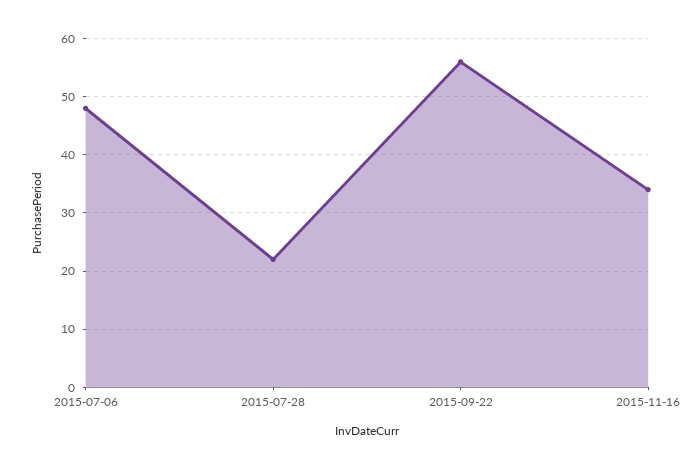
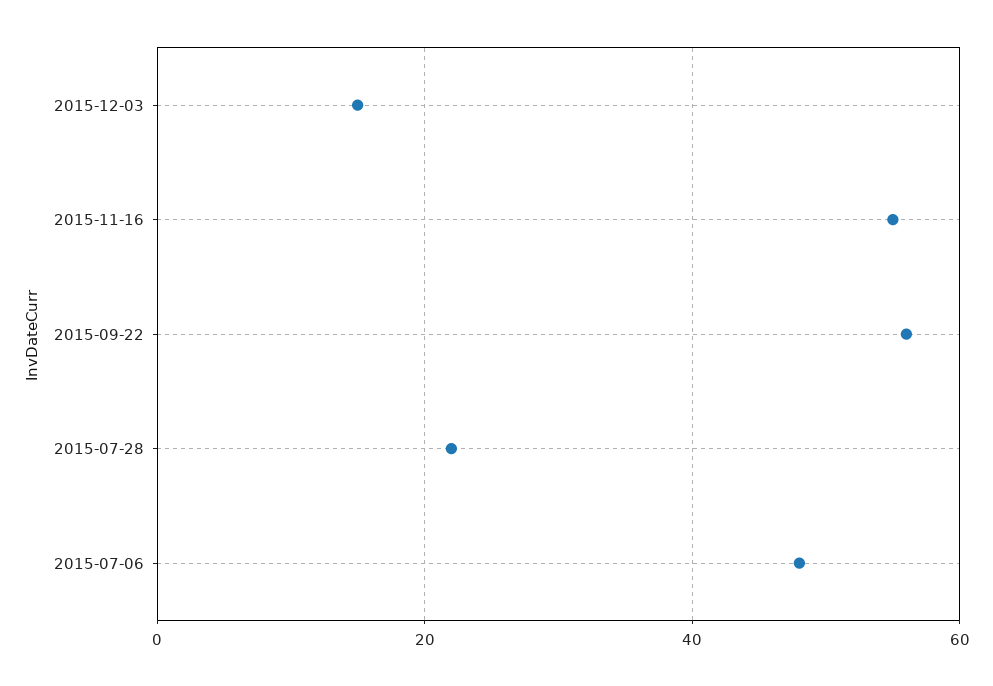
2015-11-16: 35 -> 55
2015-12-03: none -> 15

